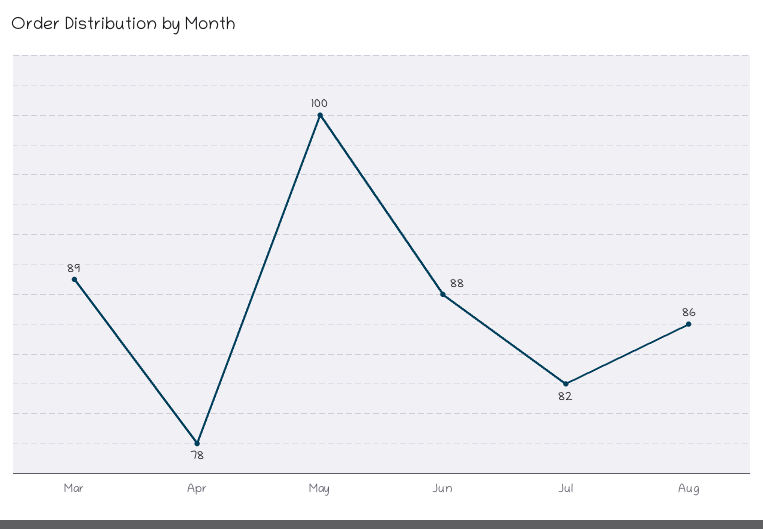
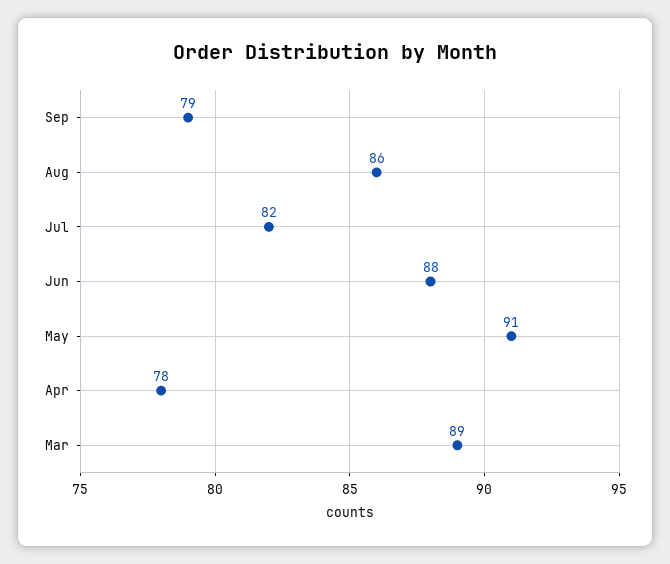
May: 100 -> 91
Sep: none -> 79

